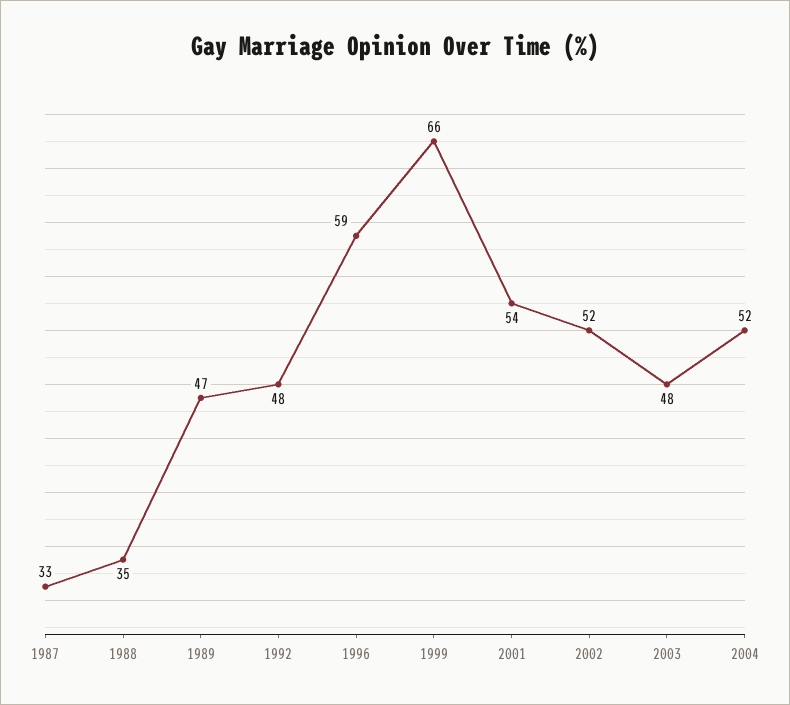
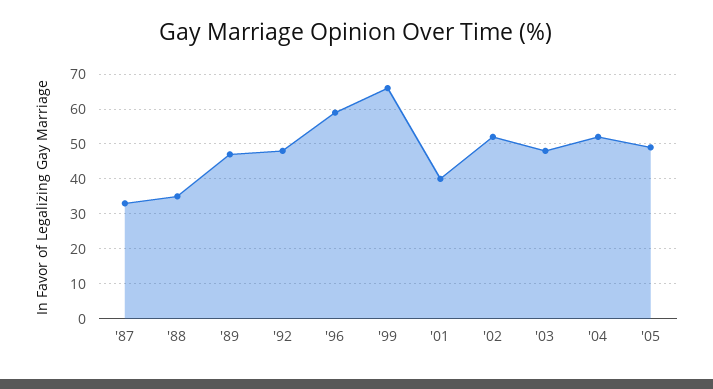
2001: 54 -> 40
'05: none -> 50

